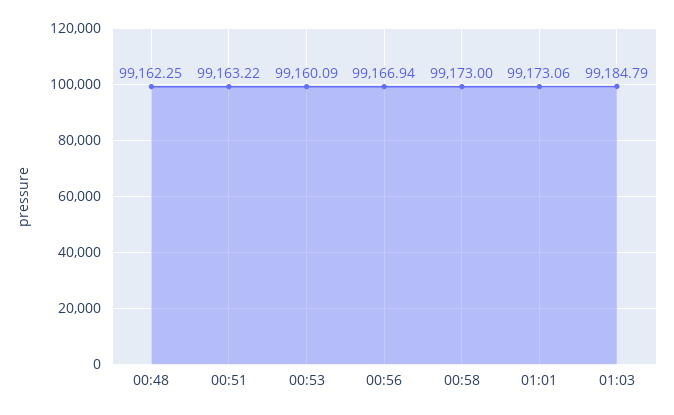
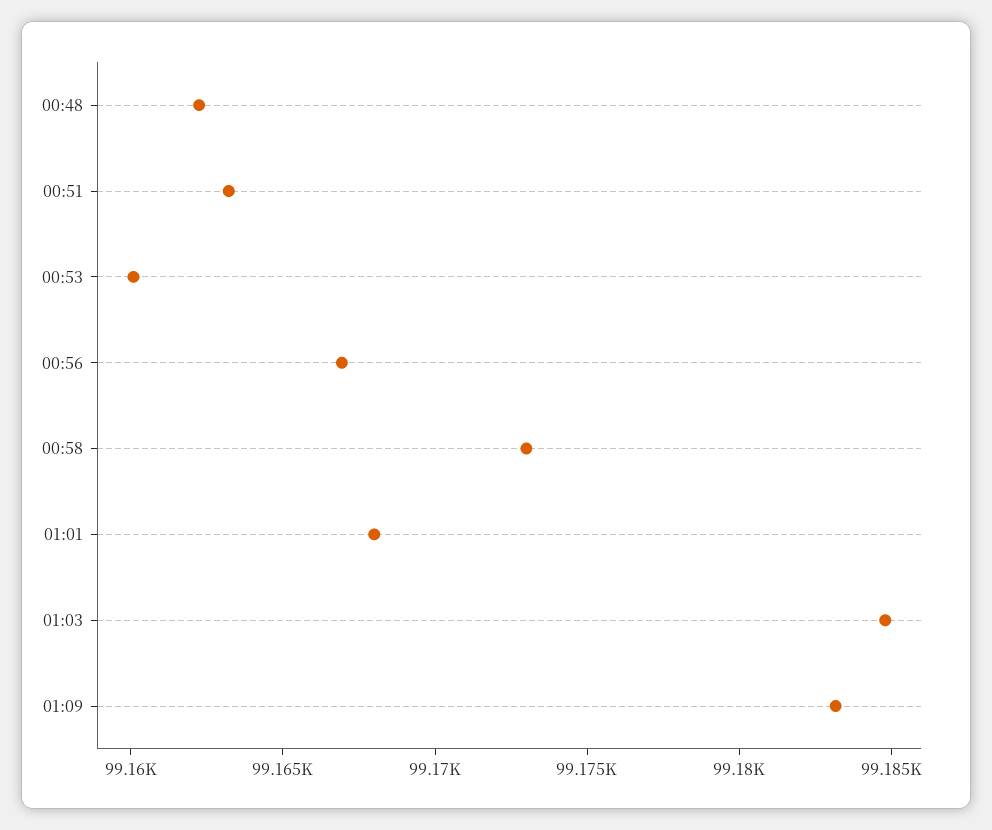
01:01: 99173.06 -> 99168
01:09: none -> 99183

